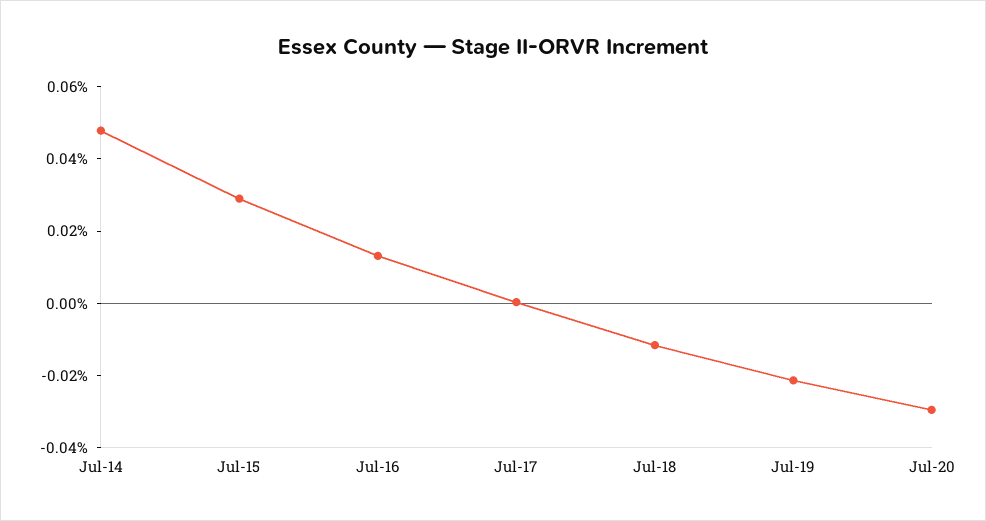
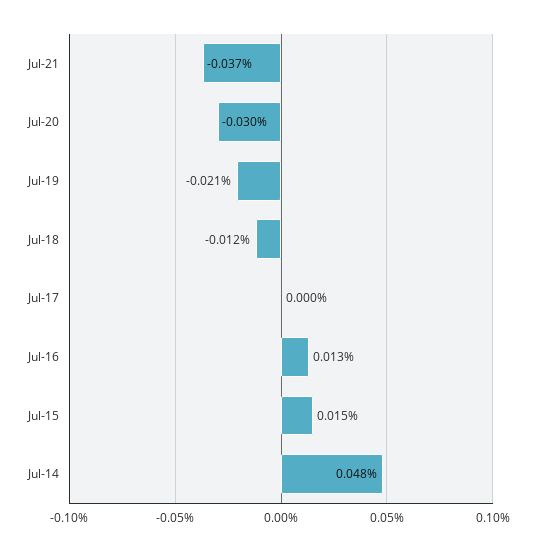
Jul-15: 0.03 -> 0.015
Jul-21: none -> -0.037

